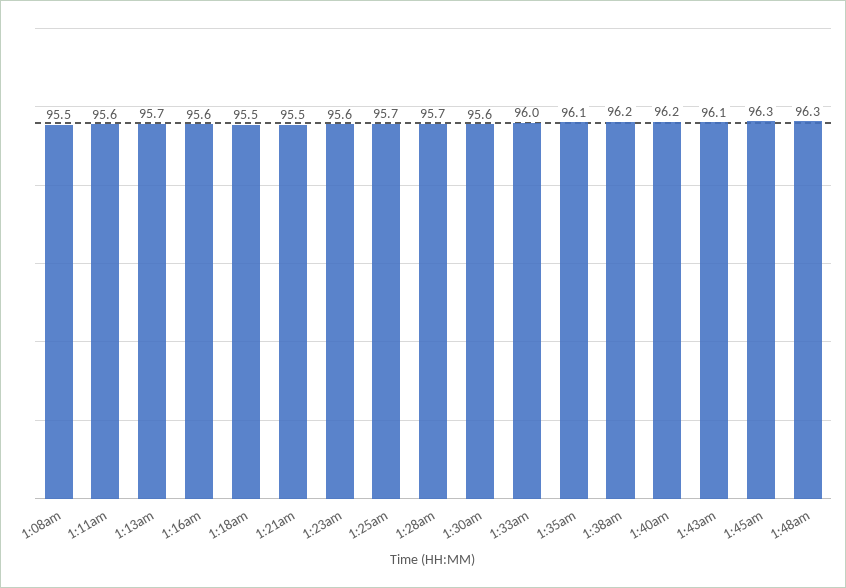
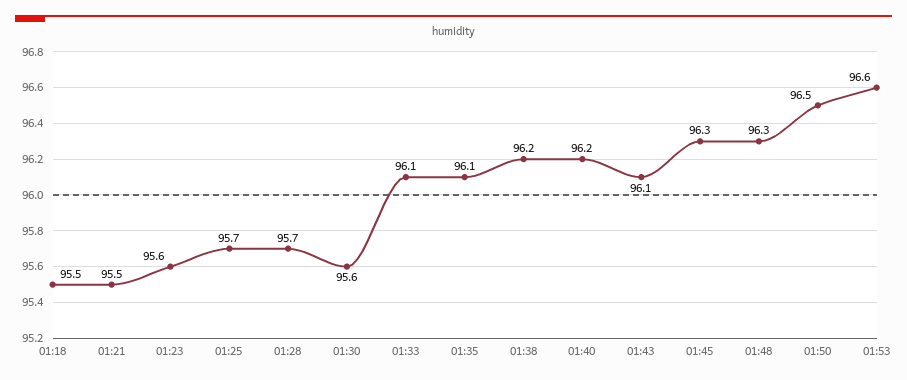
1:08am: 95.5 -> none
1:11am: 95.6 -> none
1:13am: 95.7 -> none
1:16am: 95.6 -> none
1:33am: 96 -> 96.1
01:50: none -> 96.5
01:53: none -> 96.6

